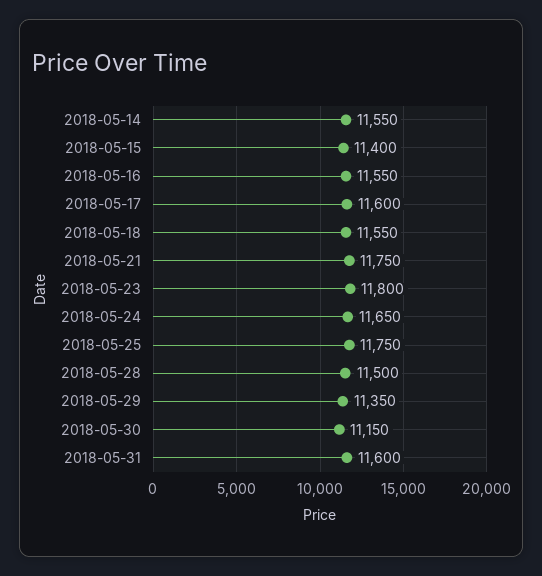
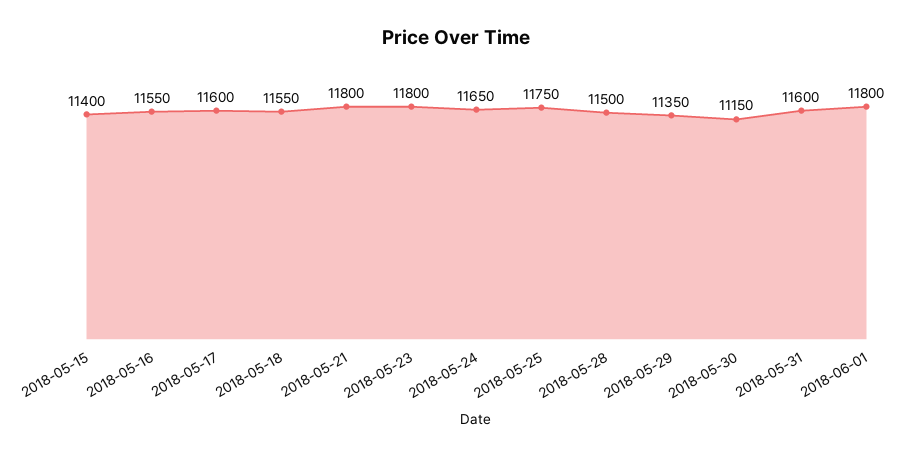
2018-05-14: 11550 -> none
2018-05-21: 11750 -> 11800
2018-06-01: none -> 11800

